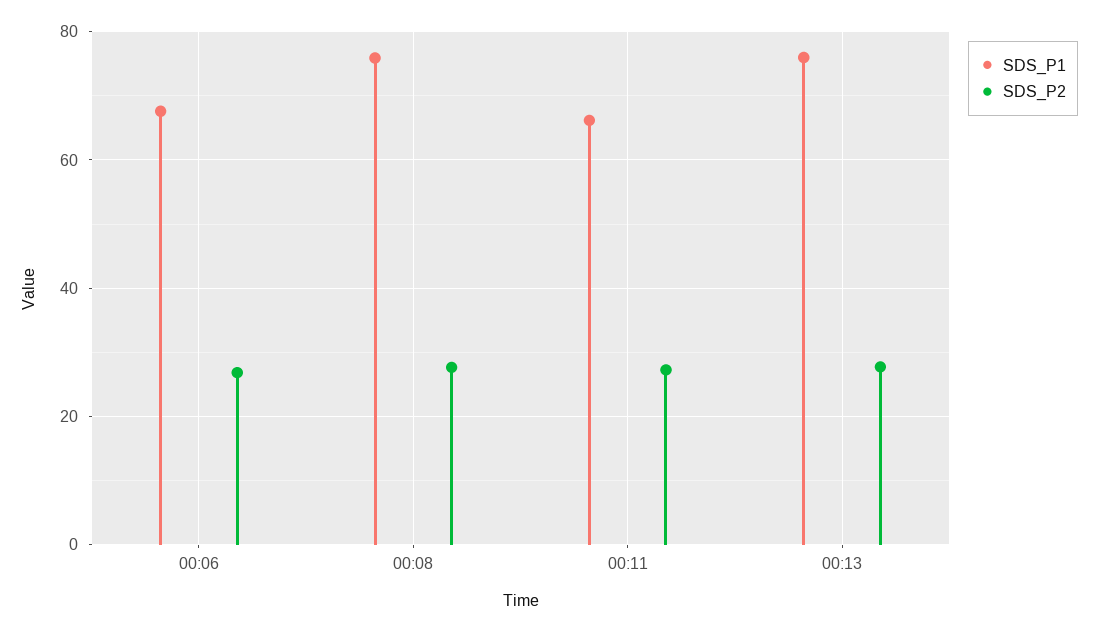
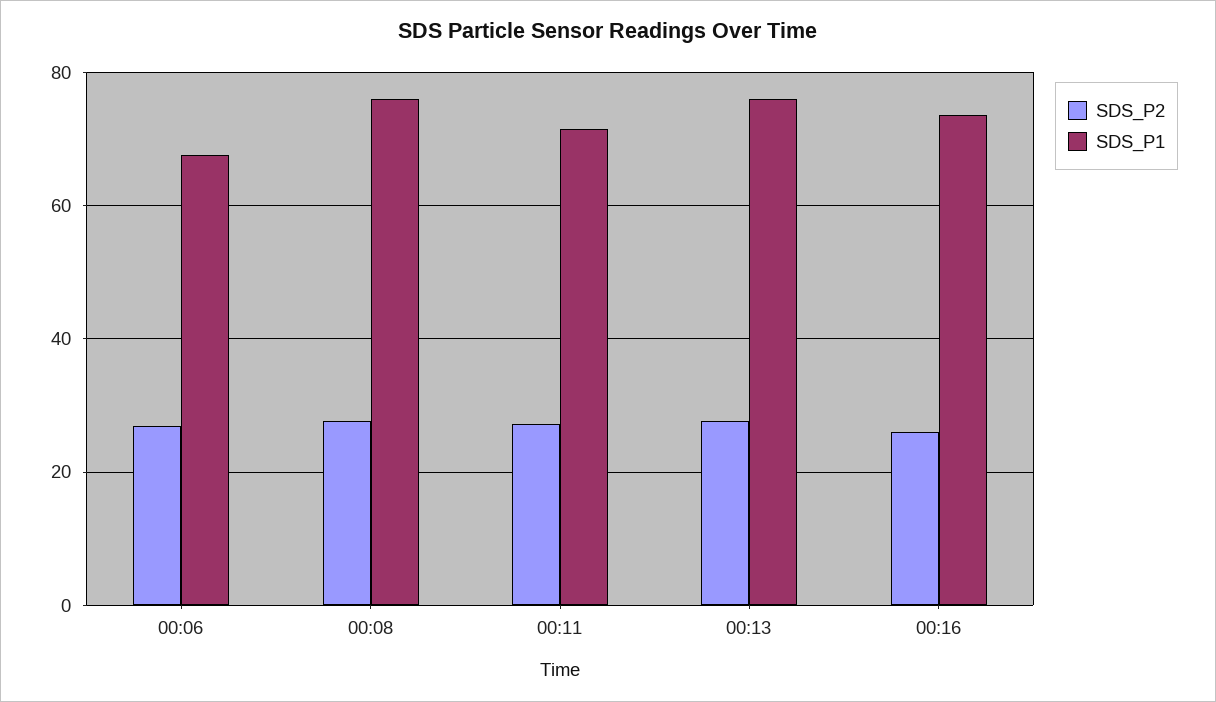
SDS_P1, 00:11: 66 -> 72
SDS_P2, 00:16: none -> 26
SDS_P1, 00:16: none -> 74

